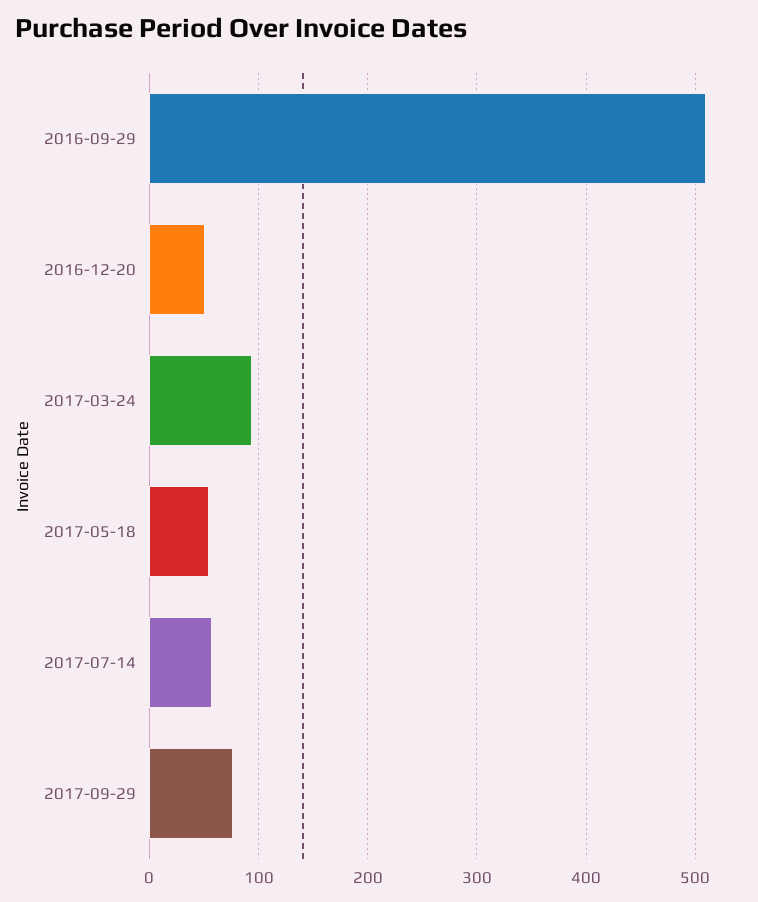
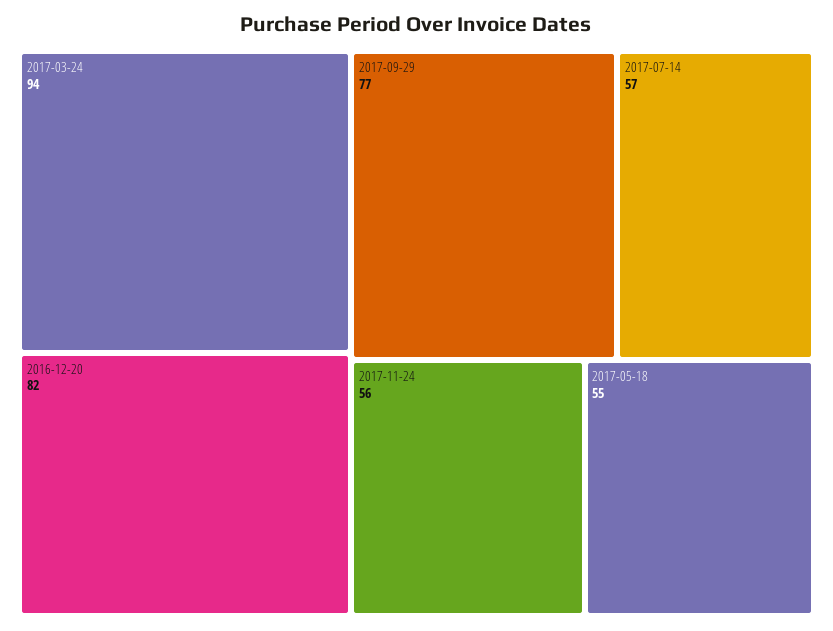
2016-09-29: 510 -> none
2016-12-20: 50 -> 82
2017-11-24: none -> 56

